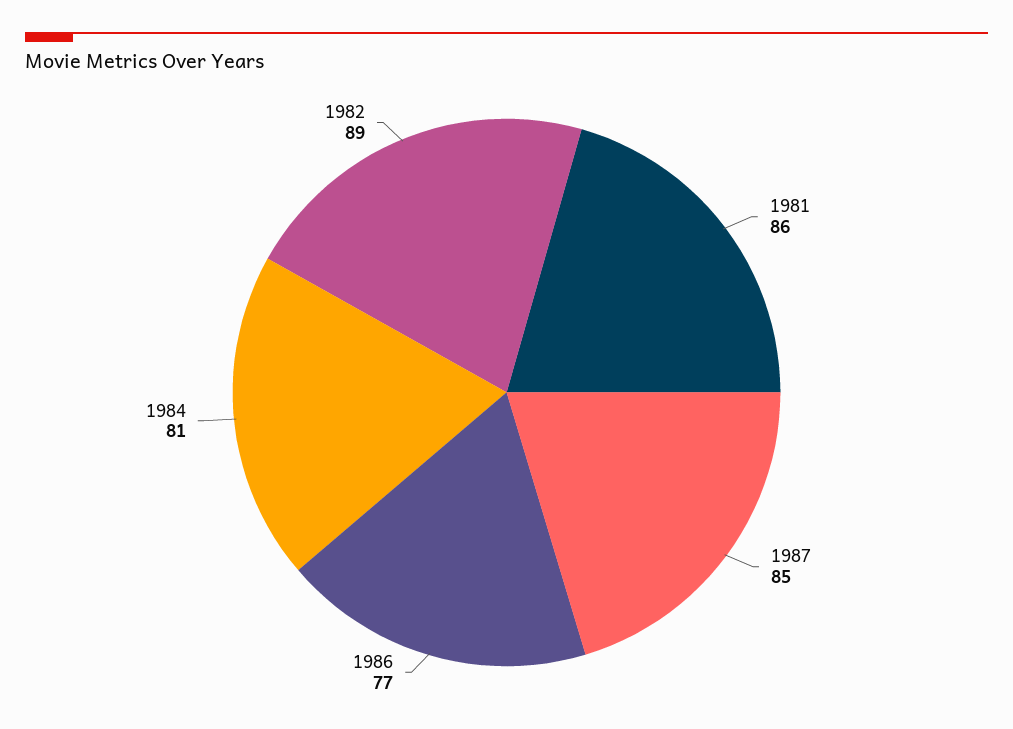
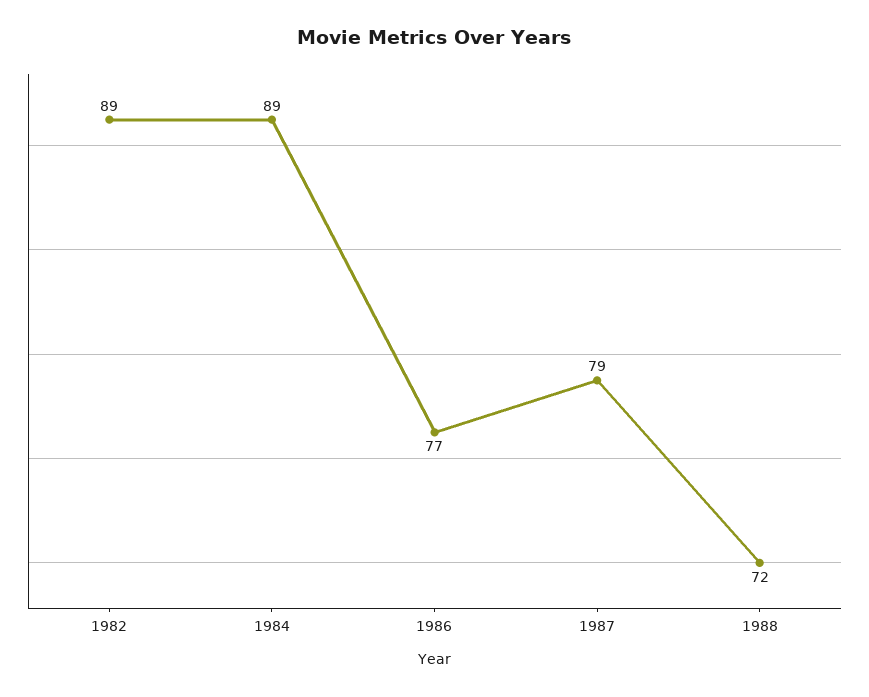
1981: 86 -> none
1987: 85 -> 79
1984: 81 -> 89
1988: none -> 72

